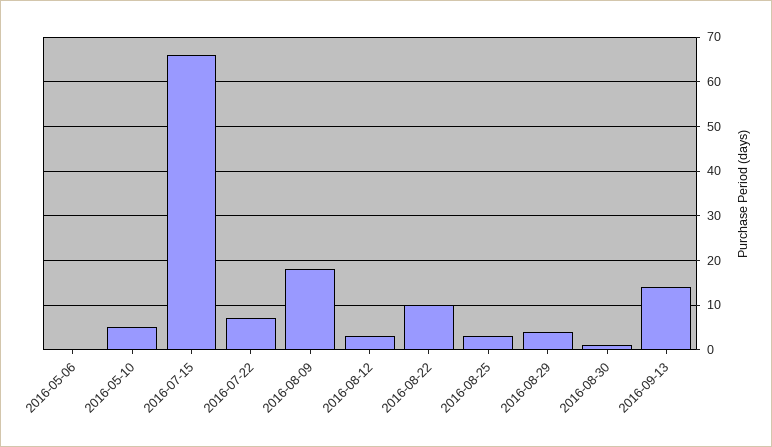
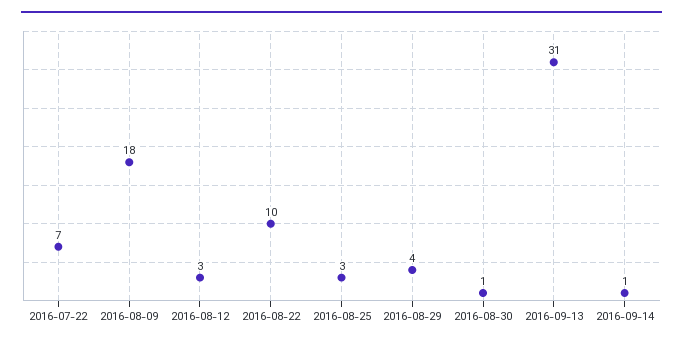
2016-05-06: 0 -> none
2016-05-10: 5 -> none
2016-07-15: 65 -> none
2016-09-13: 15 -> 31
2016-09-14: none -> 1

